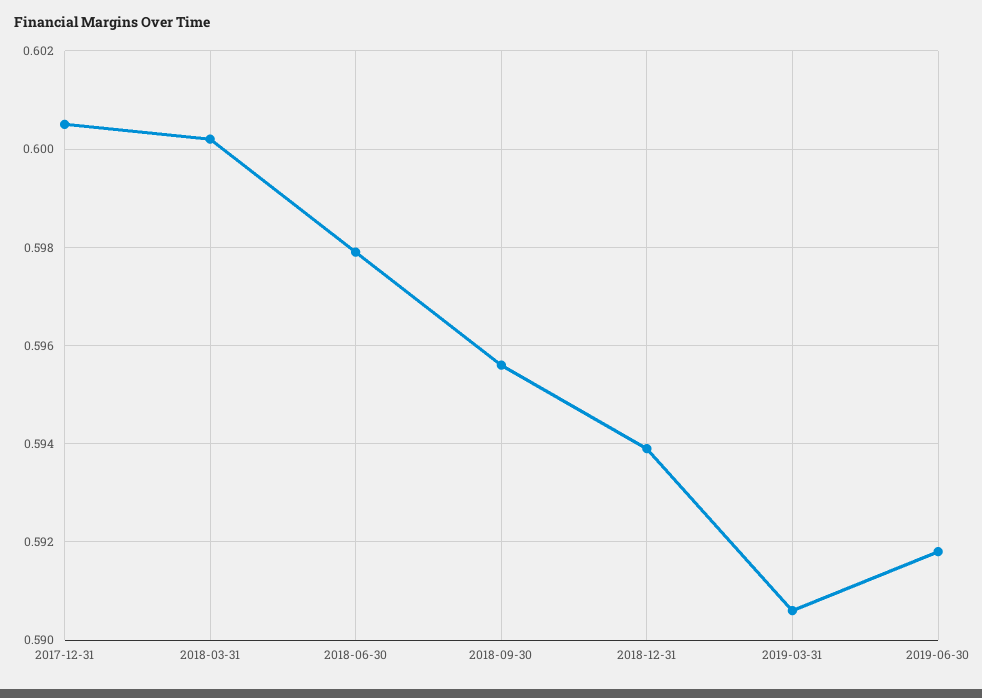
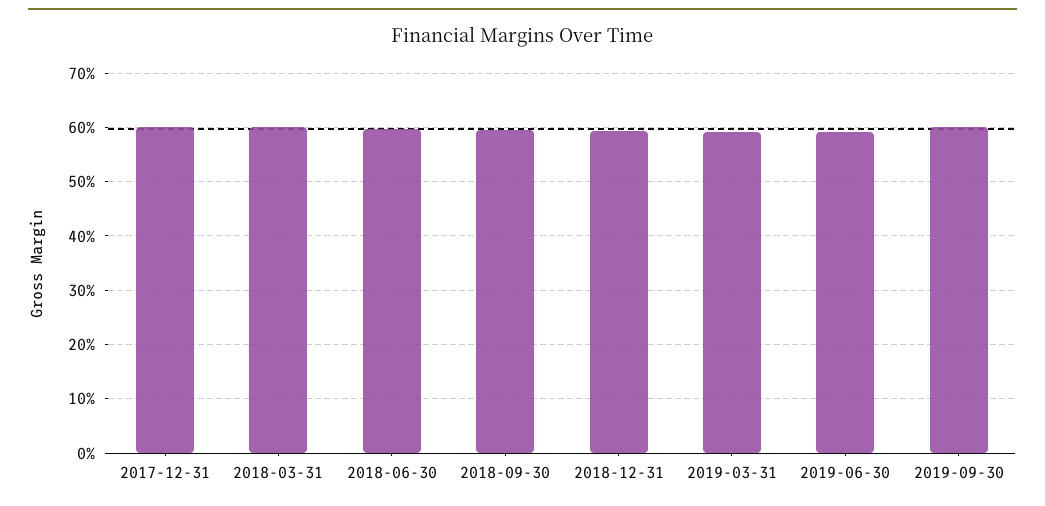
2019-09-30: none -> 0.6

